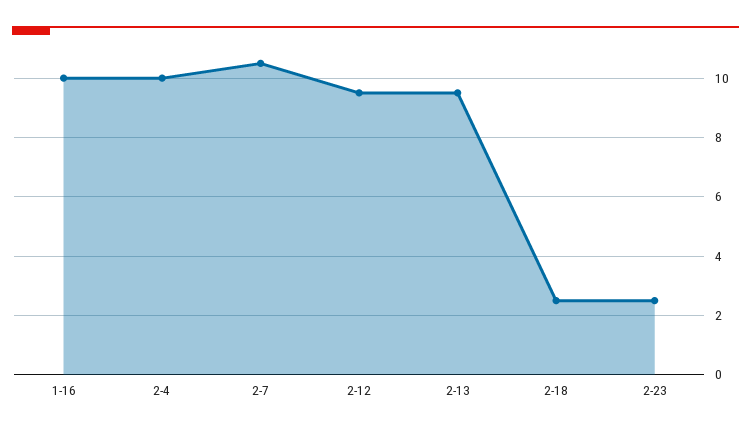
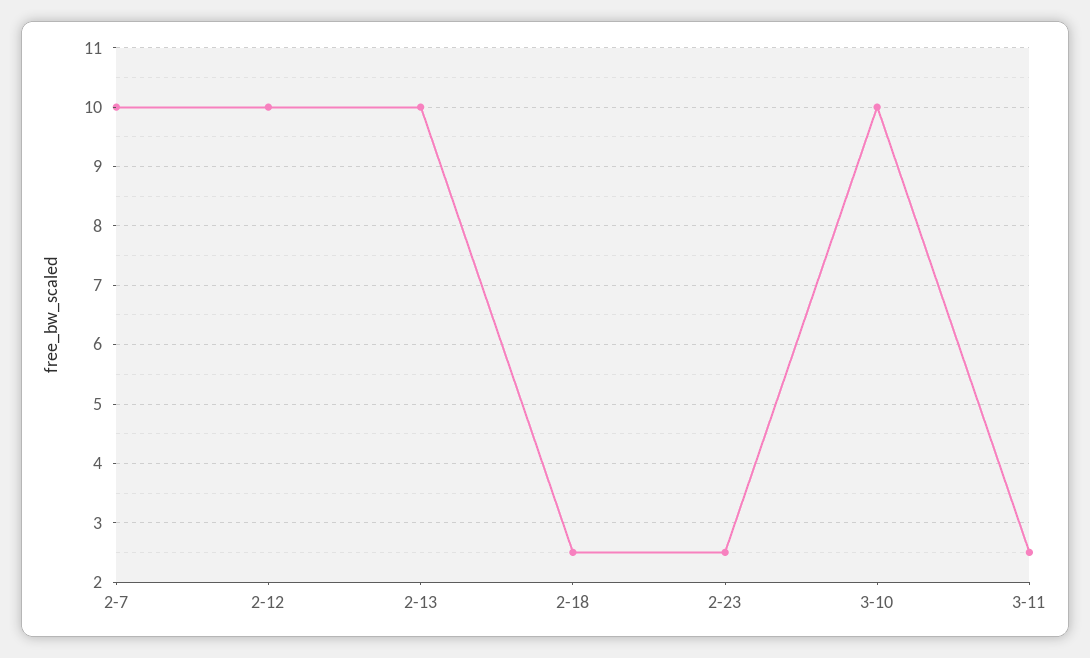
1-16: 10 -> none
2-4: 10 -> none
2-7: 10.5 -> 10
2-12: 9.5 -> 10
2-13: 9.5 -> 10
3-10: none -> 10
3-11: none -> 2.5

